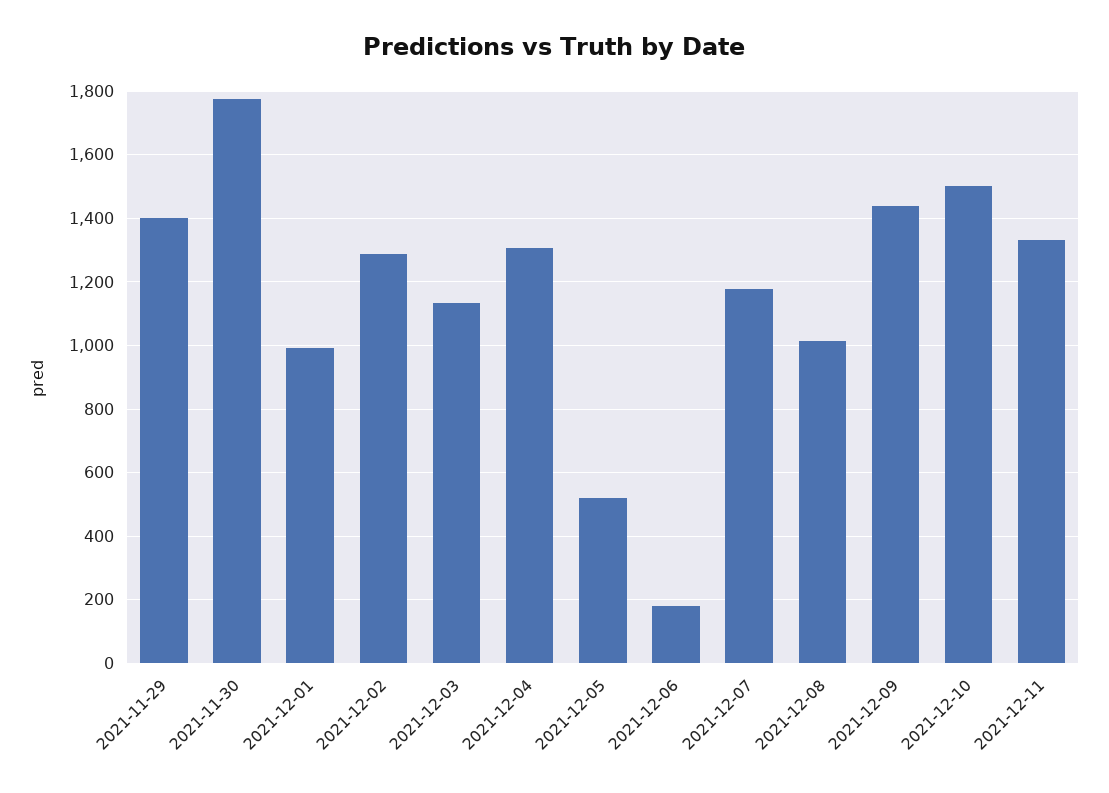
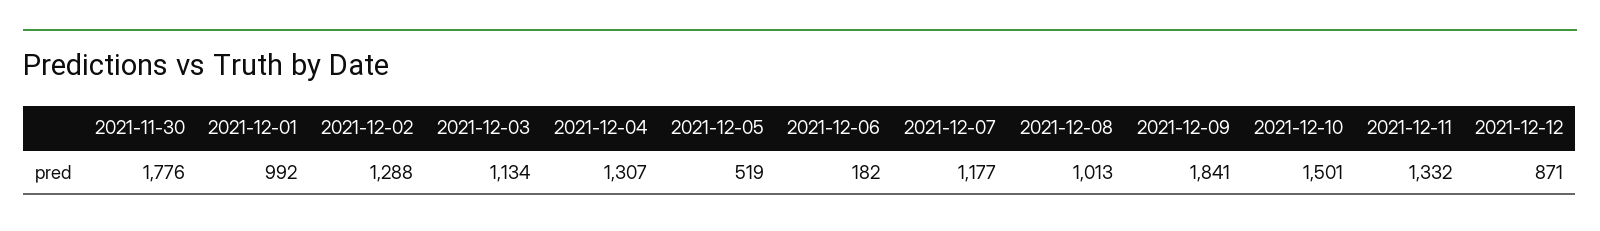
2021-11-29: 1400 -> none
2021-12-09: 1440 -> 1841
2021-12-12: none -> 871

